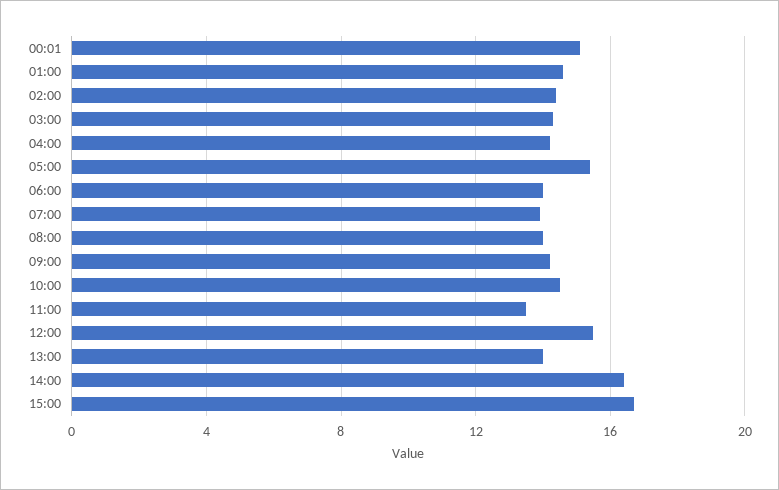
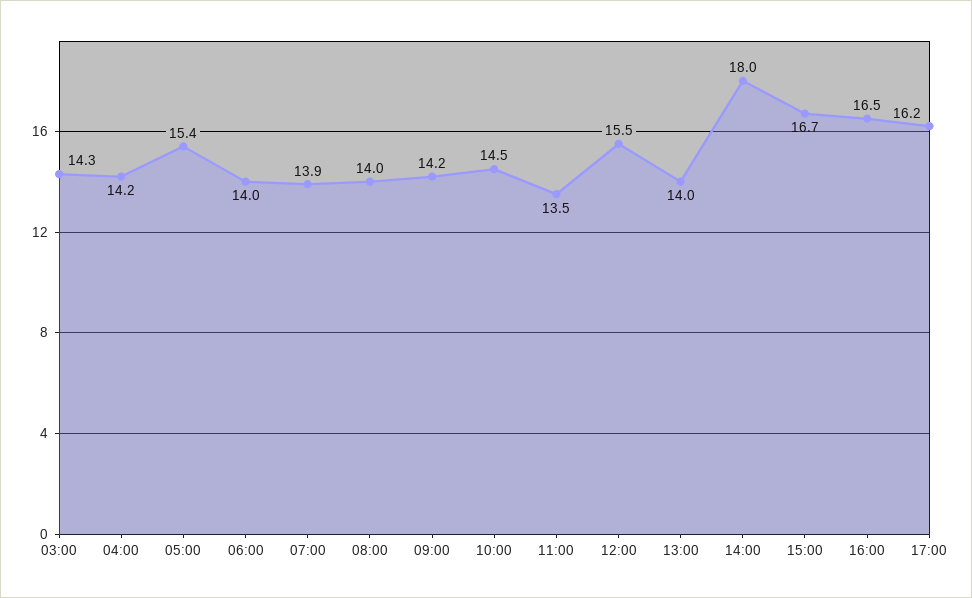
00:01: 15 -> none
01:00: 14.5 -> none
02:00: 14.5 -> none
14:00: 16.5 -> 18
16:00: none -> 16.5
17:00: none -> 16.2

